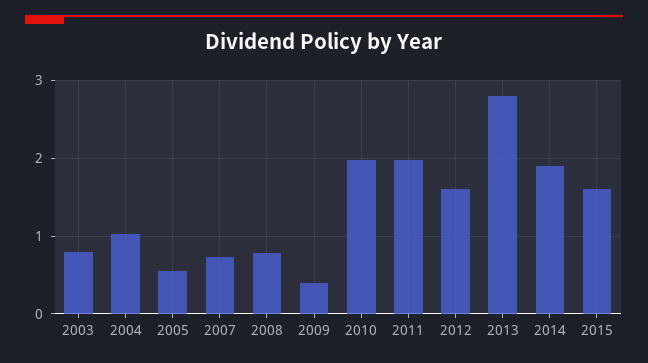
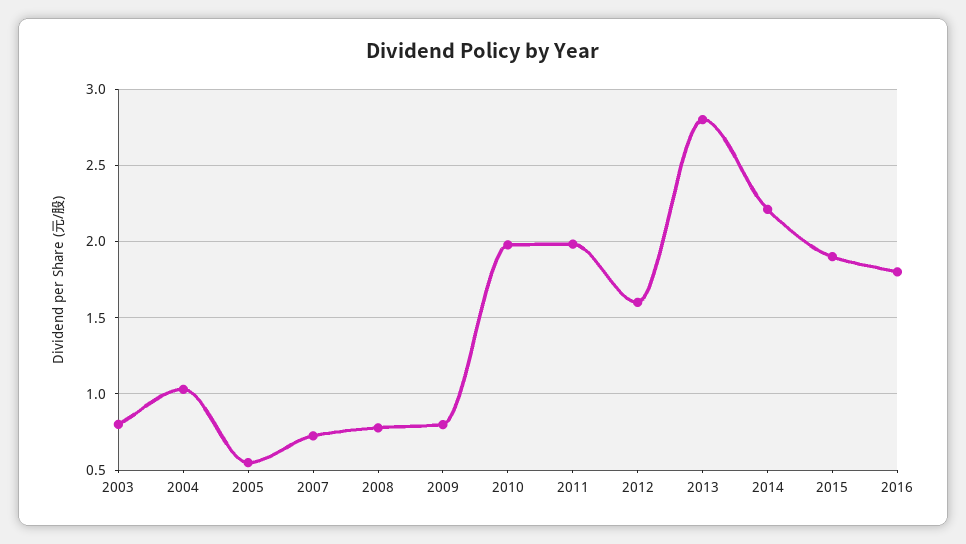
2009: 0.4 -> 0.8
2014: 1.9 -> 2.2
2015: 1.6 -> 1.9
2016: none -> 1.8

